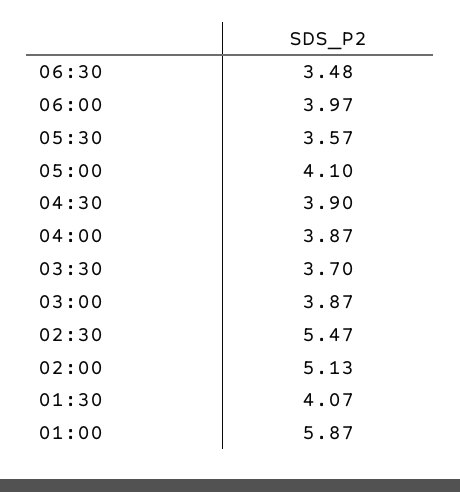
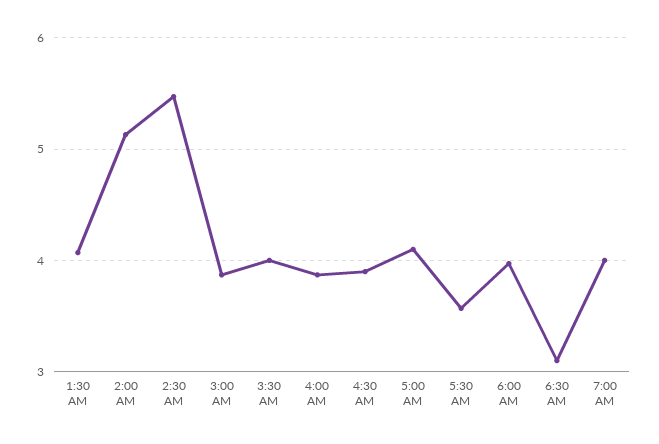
06:30: 3.48 -> 3.1
03:30: 3.7 -> 4
01:00: 5.87 -> none
7:00 AM: none -> 4

